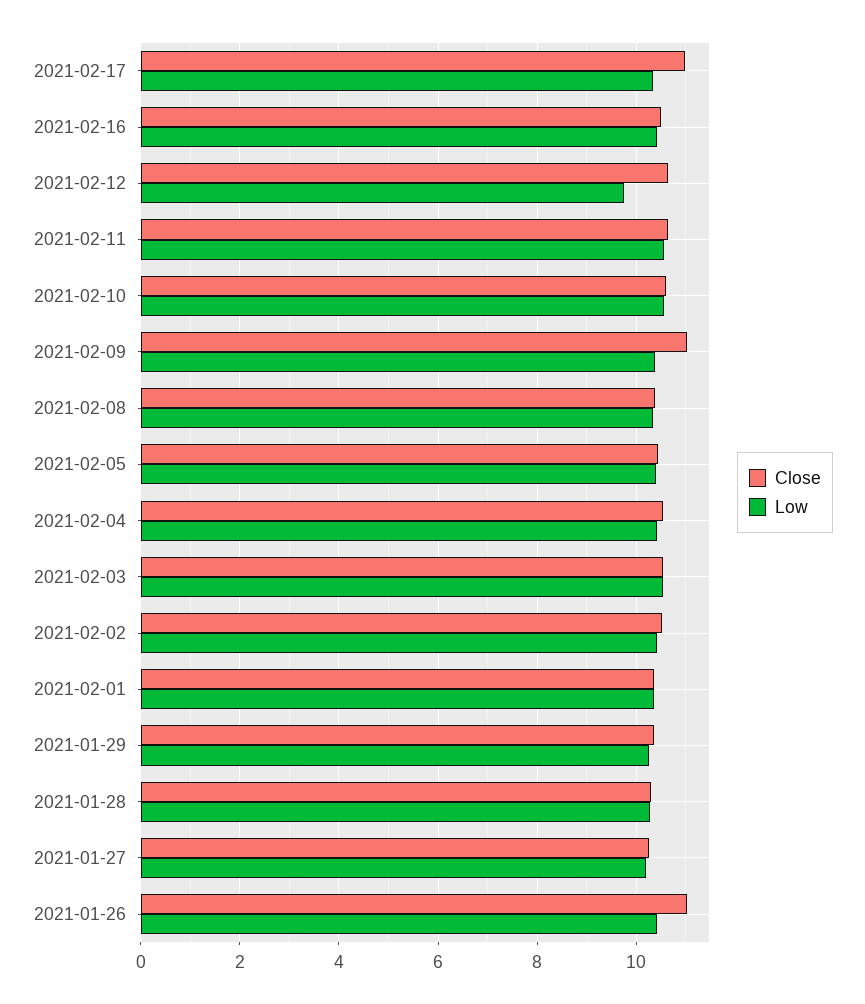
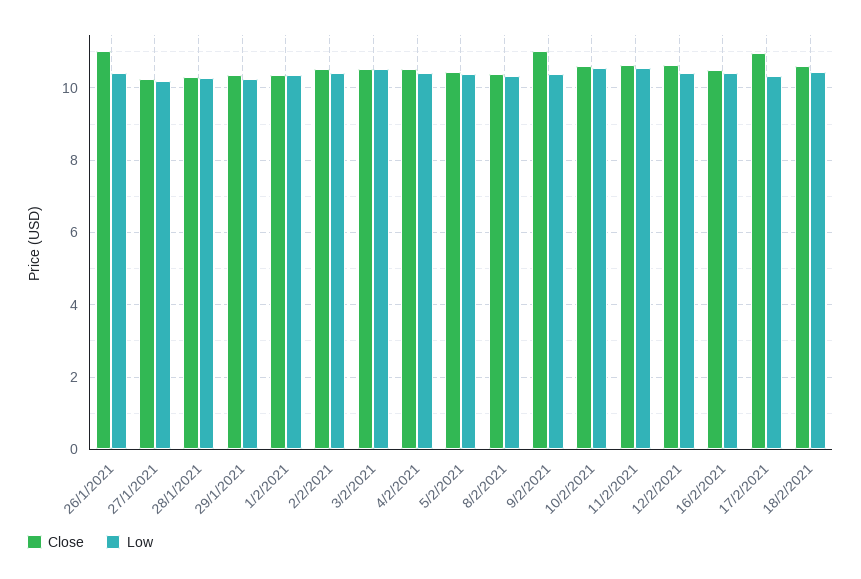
Low, 2021-02-12: 9.8 -> 10.4
Close, 18/2/2021: none -> 10.6
Low, 18/2/2021: none -> 10.4

